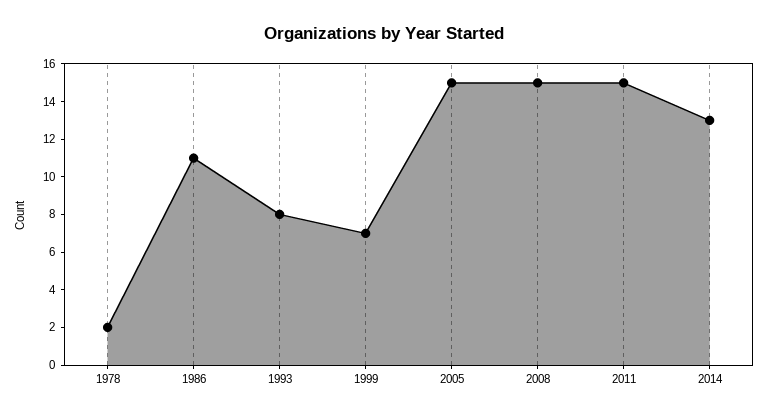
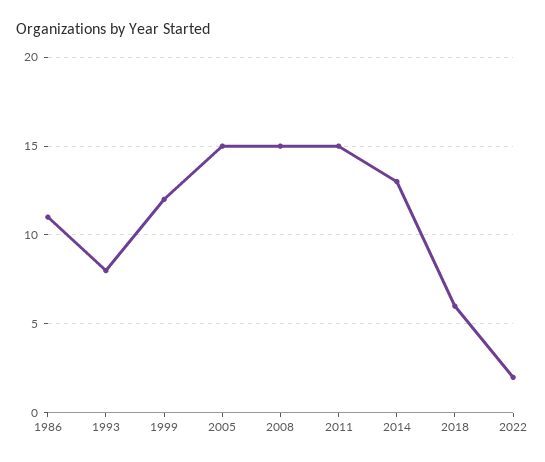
1978: 2 -> none
1999: 7 -> 12
2018: none -> 6
2022: none -> 2

